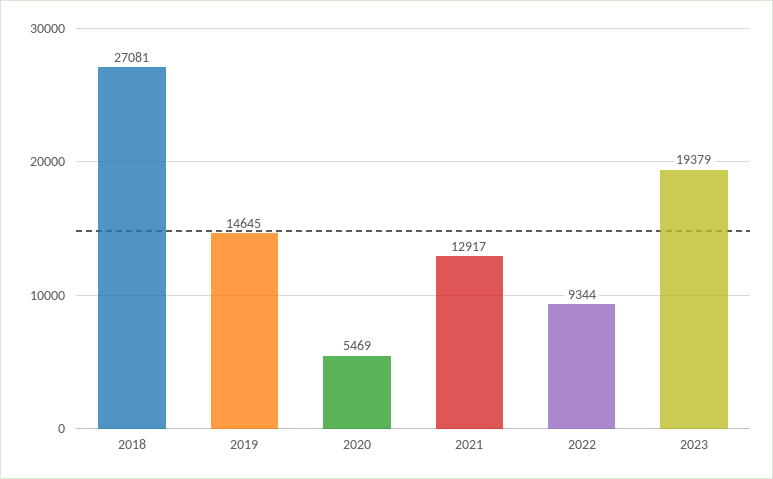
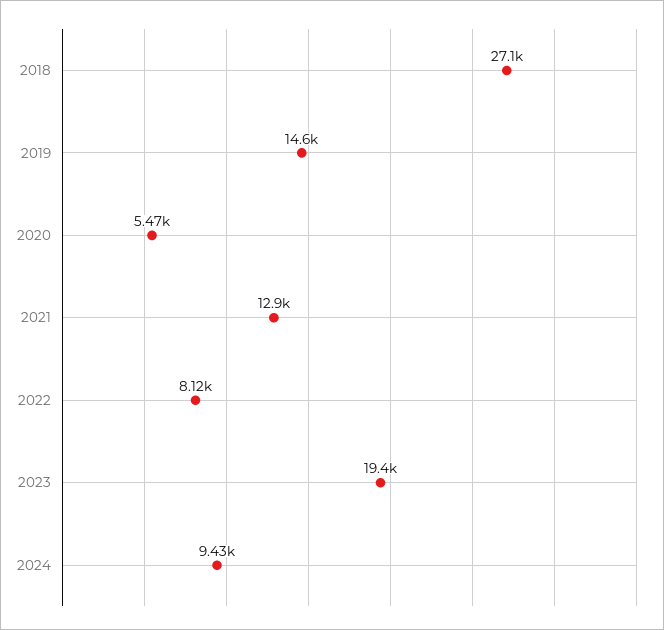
2022: 9344 -> 8120
2024: none -> 9430

